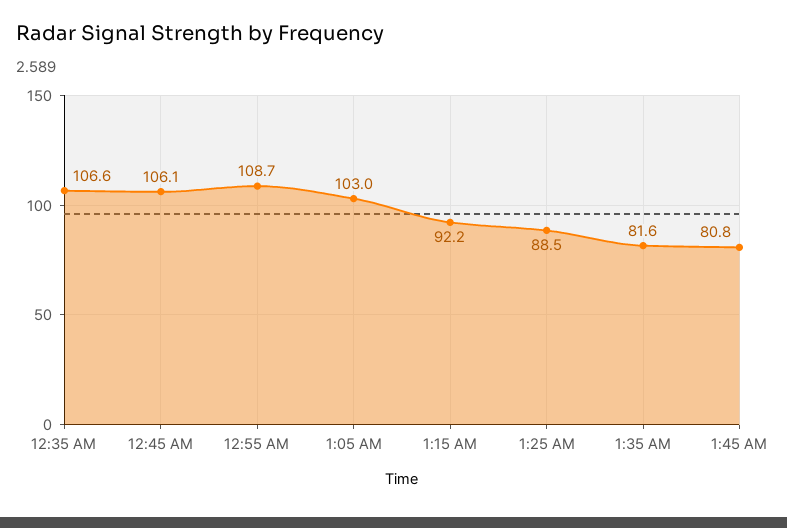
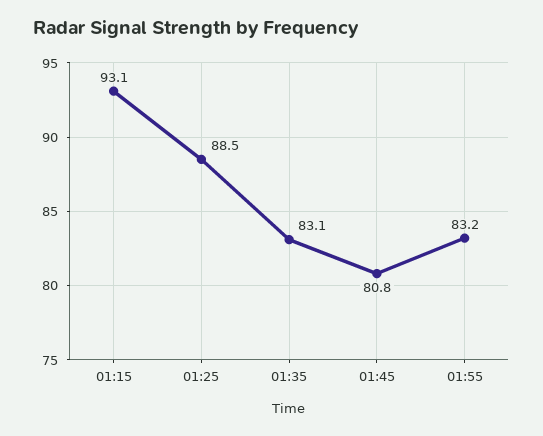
12:35 AM: 106.6 -> none
12:45 AM: 106.1 -> none
12:55 AM: 108.7 -> none
1:05 AM: 103 -> none
1:15 AM: 92.2 -> 93.1
1:35 AM: 81.6 -> 83.1
01:55: none -> 83.2

